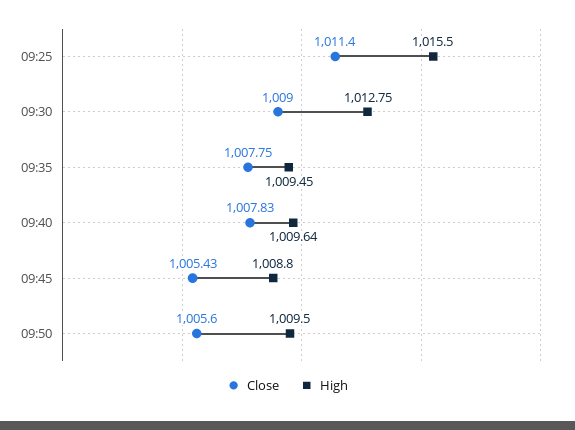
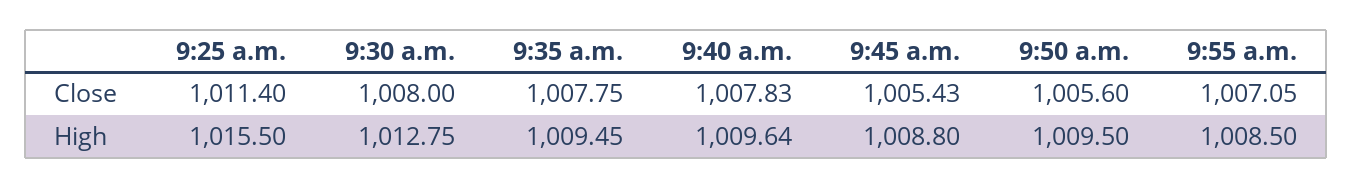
Close, 09:30: 1009 -> 1008
Close, 9:55 a.m.: none -> 1007.05
High, 9:55 a.m.: none -> 1008.5

